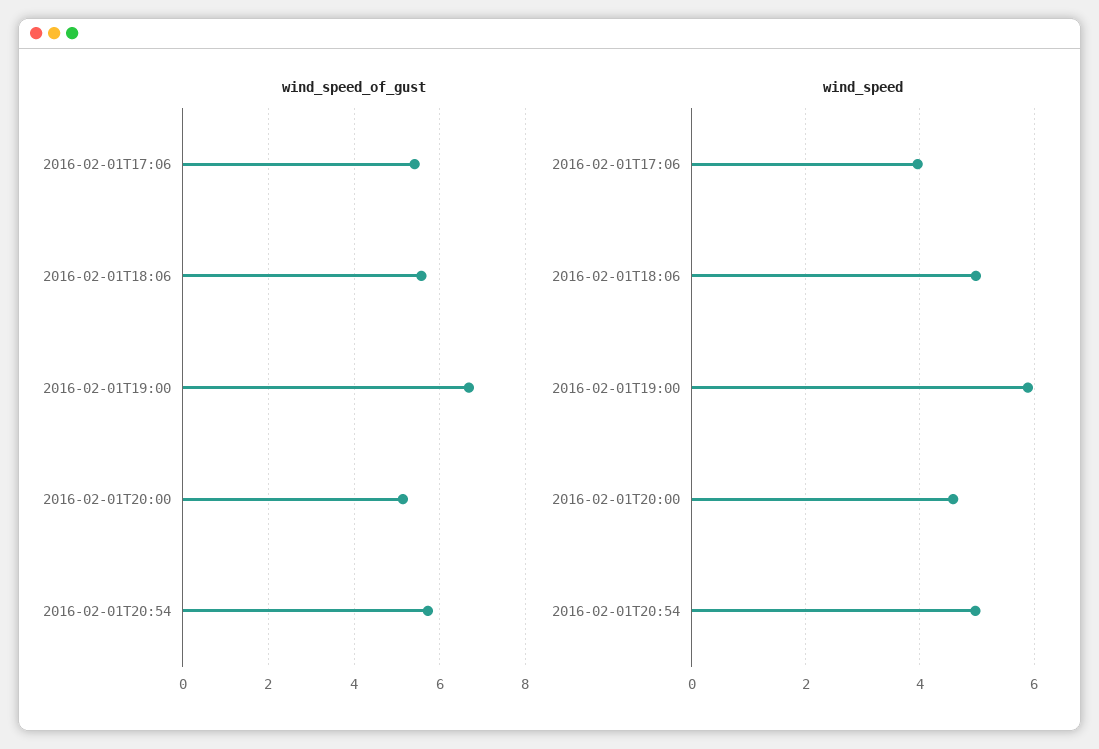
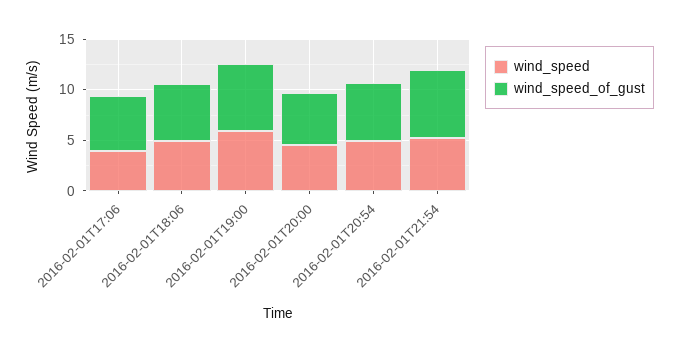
wind_speed, 2016-02-01T21:54: none -> 5
wind_speed_of_gust, 2016-02-01T21:54: none -> 7

